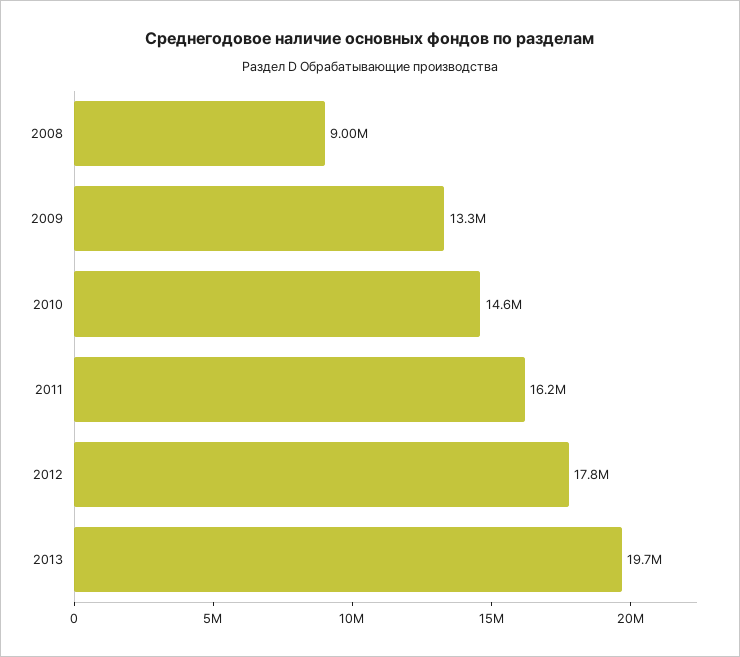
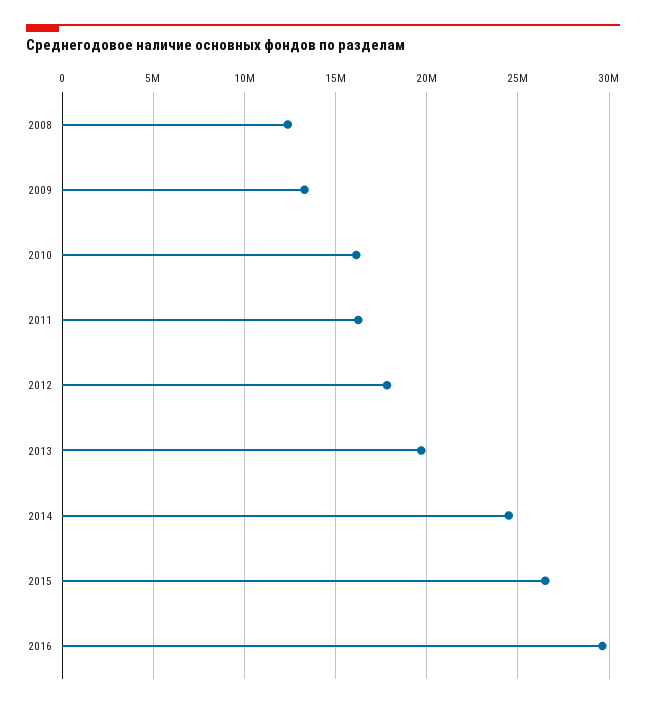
2008: 9000000 -> 12500000
2010: 14600000 -> 16000000
2014: none -> 24500000
2015: none -> 26500000
2016: none -> 29500000

